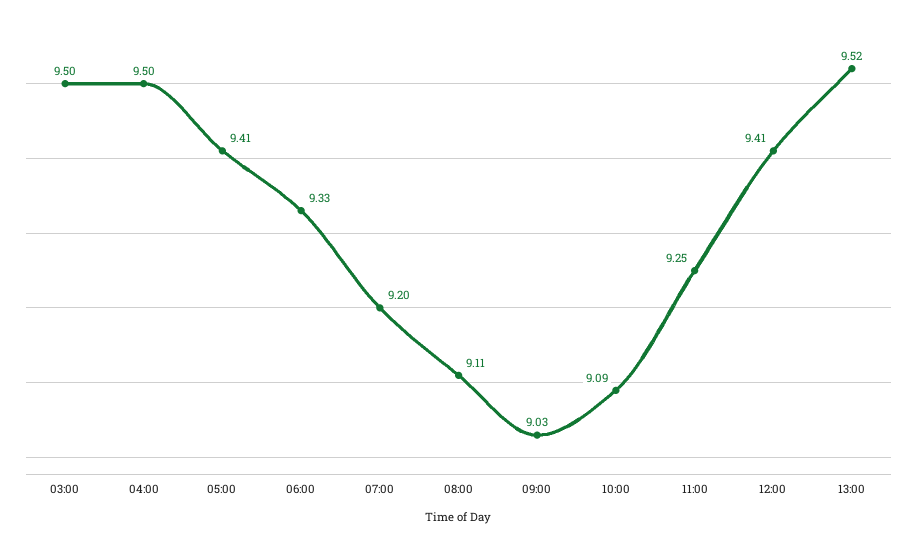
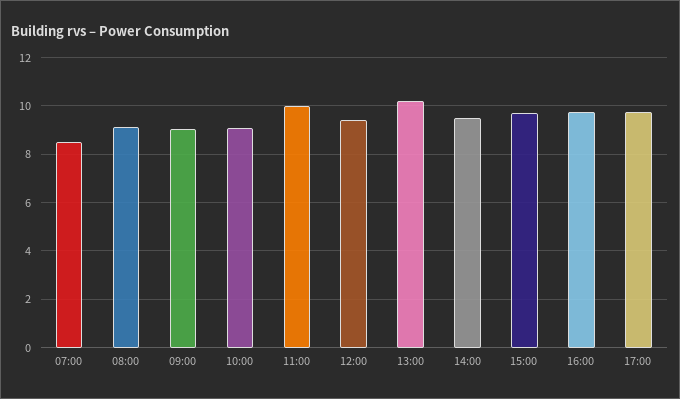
03:00: 9.5 -> none
04:00: 9.5 -> none
05:00: 9.41 -> none
06:00: 9.33 -> none
07:00: 9.2 -> 8.5
11:00: 9.25 -> 10
13:00: 9.52 -> 10.25
14:00: none -> 9.5
15:00: none -> 9.75
16:00: none -> 9.75
17:00: none -> 9.75

